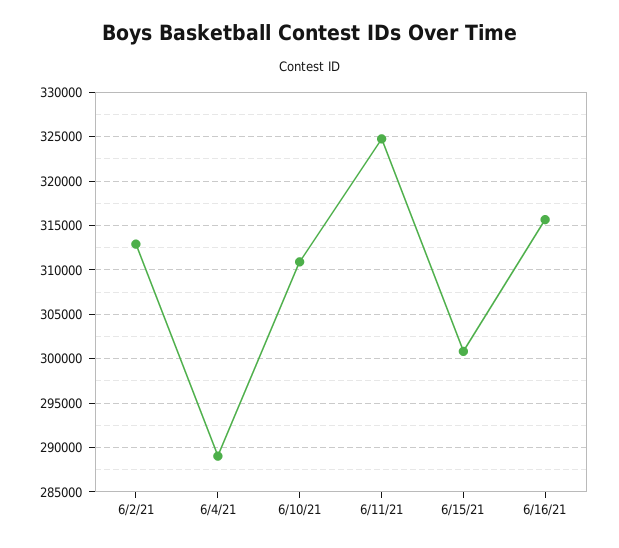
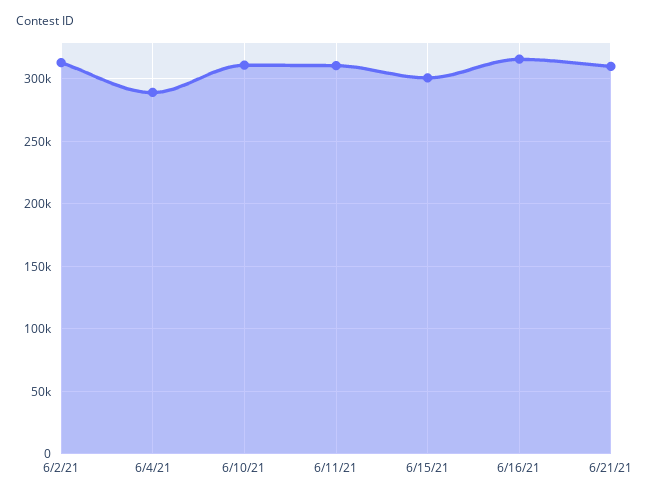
6/11/21: 325000 -> 310000
6/21/21: none -> 310000

